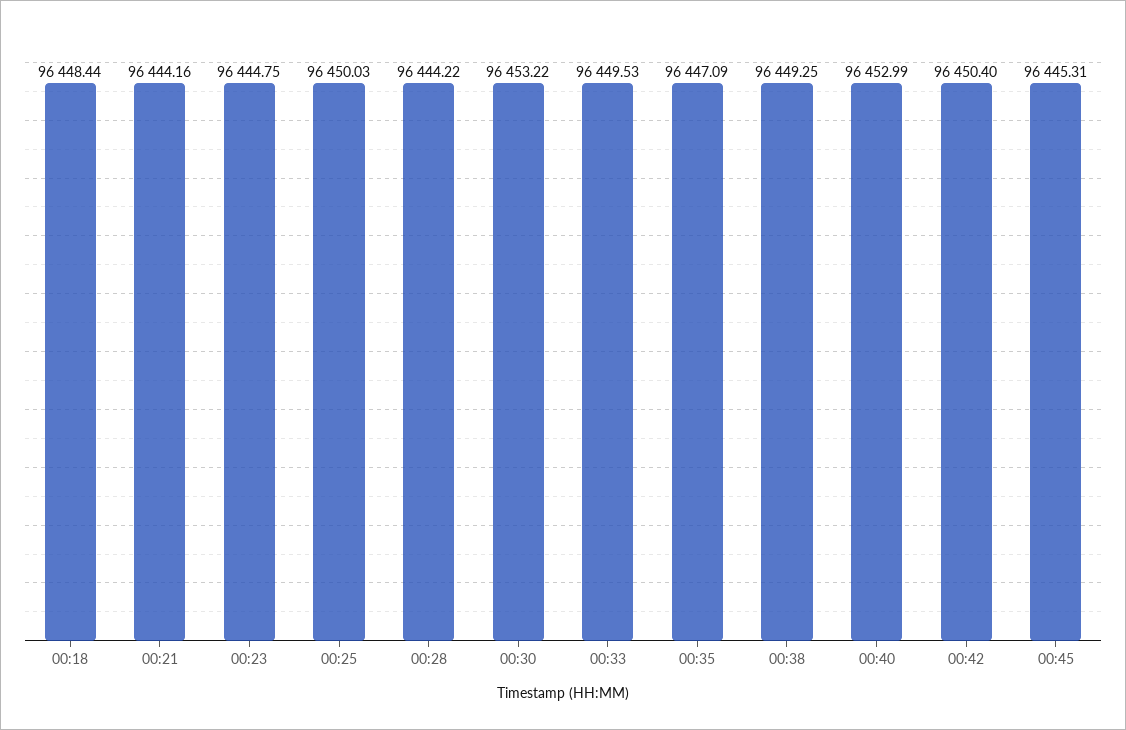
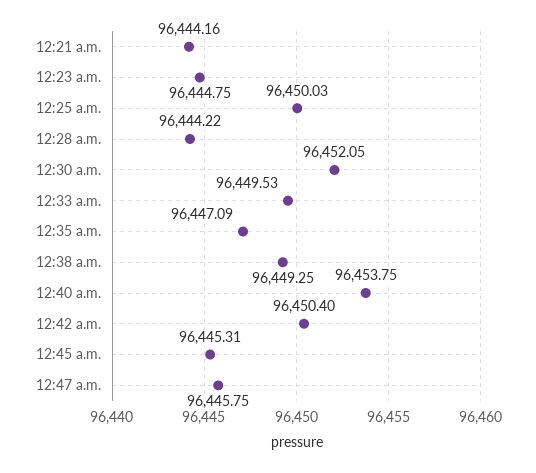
00:18: 96448.44 -> none
00:30: 96453.22 -> 96452.05
00:40: 96452.99 -> 96453.75
12:47 a.m.: none -> 96445.75

